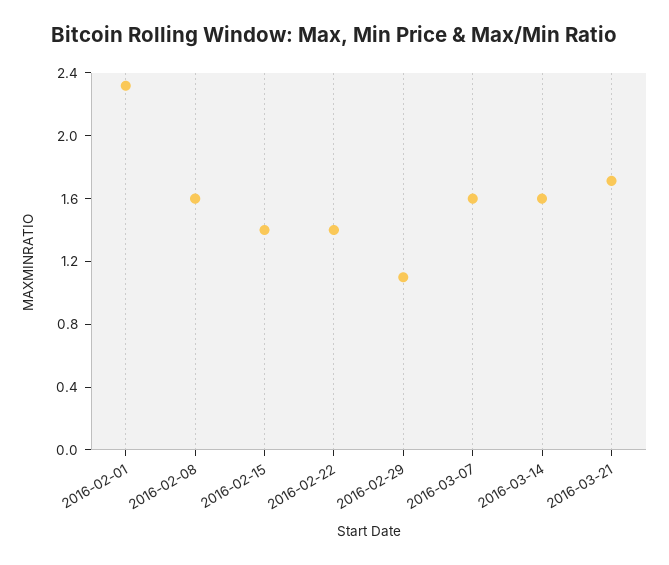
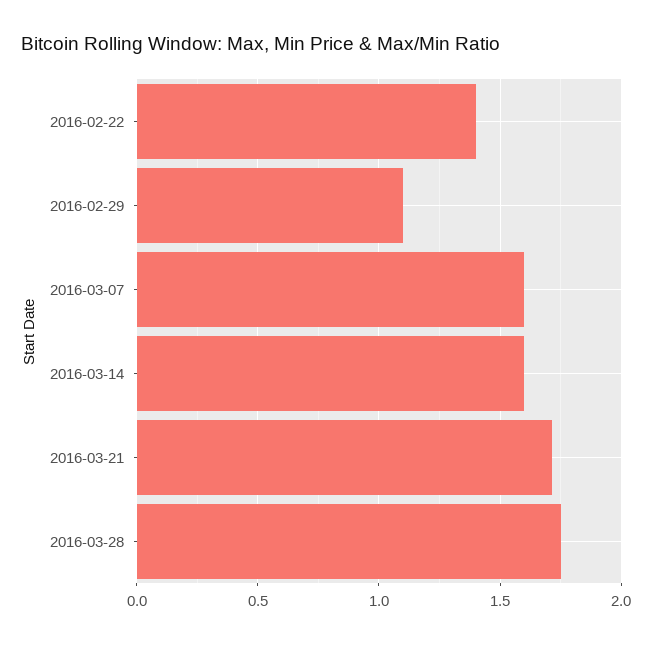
2016-02-01: 2.3 -> none
2016-02-08: 1.6 -> none
2016-02-15: 1.4 -> none
2016-03-28: none -> 1.75

